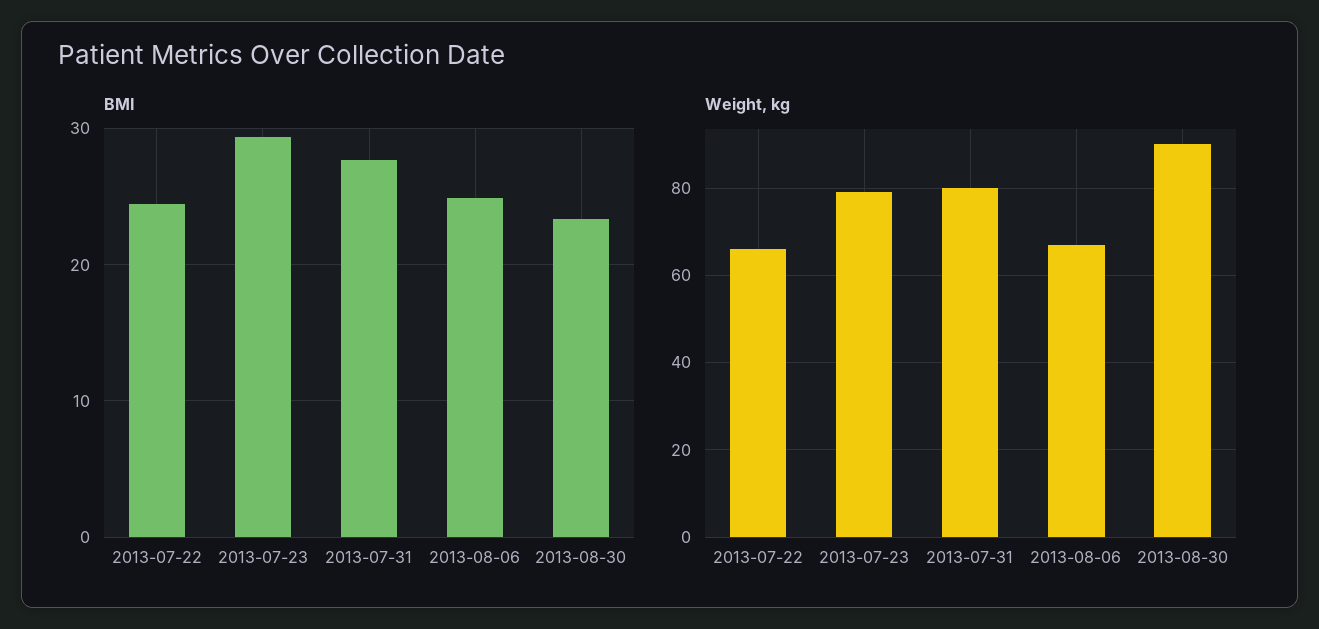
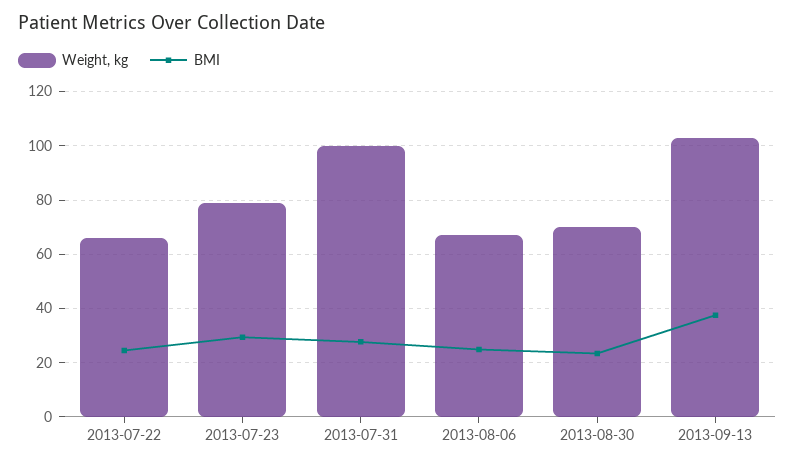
Weight, kg, 2013-07-31: 80 -> 100
Weight, kg, 2013-08-30: 90 -> 70
Weight, kg, 2013-09-13: none -> 102.5
BMI, 2013-09-13: none -> 37.5

